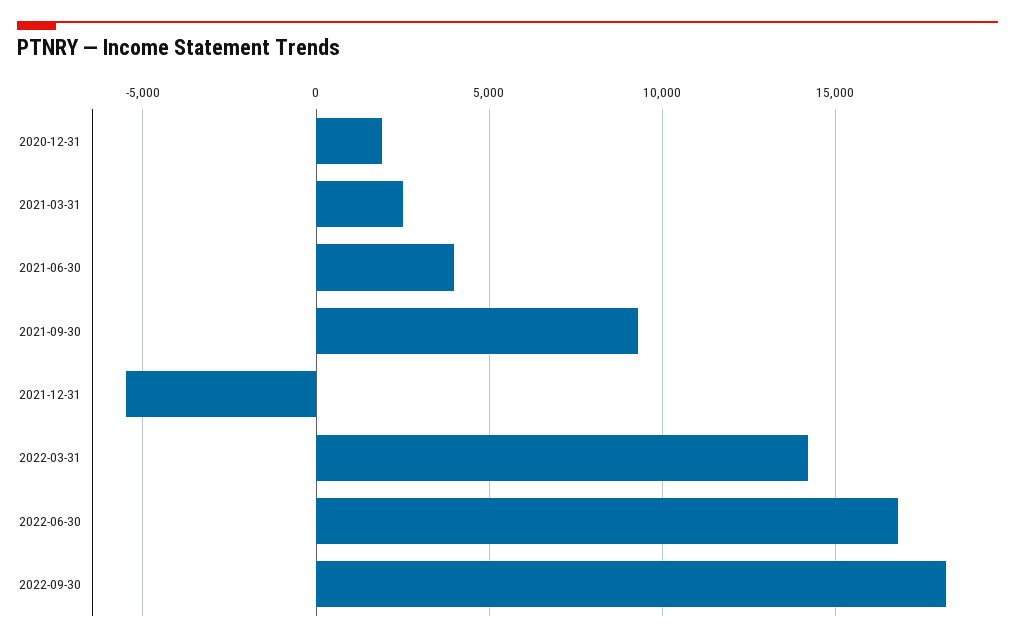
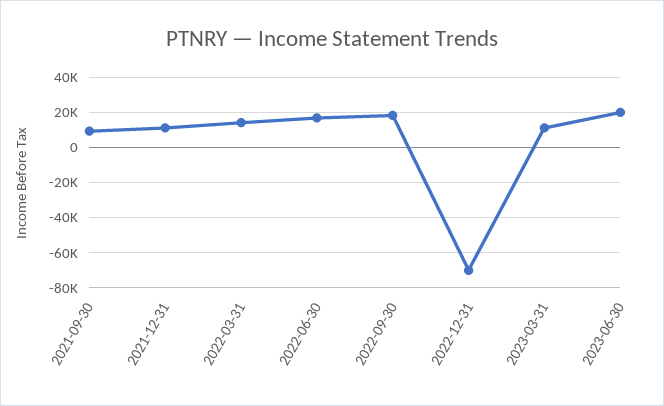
2020-12-31: 2000 -> none
2021-03-31: 2500 -> none
2021-06-30: 4000 -> none
2021-12-31: -5500 -> 10000
2022-12-31: none -> -70000
2023-03-31: none -> 10000
2023-06-30: none -> 20000

